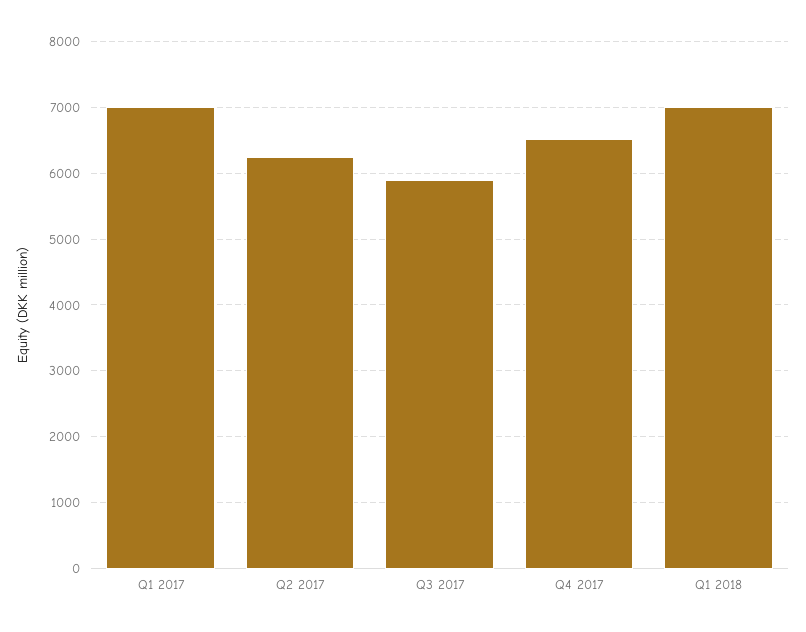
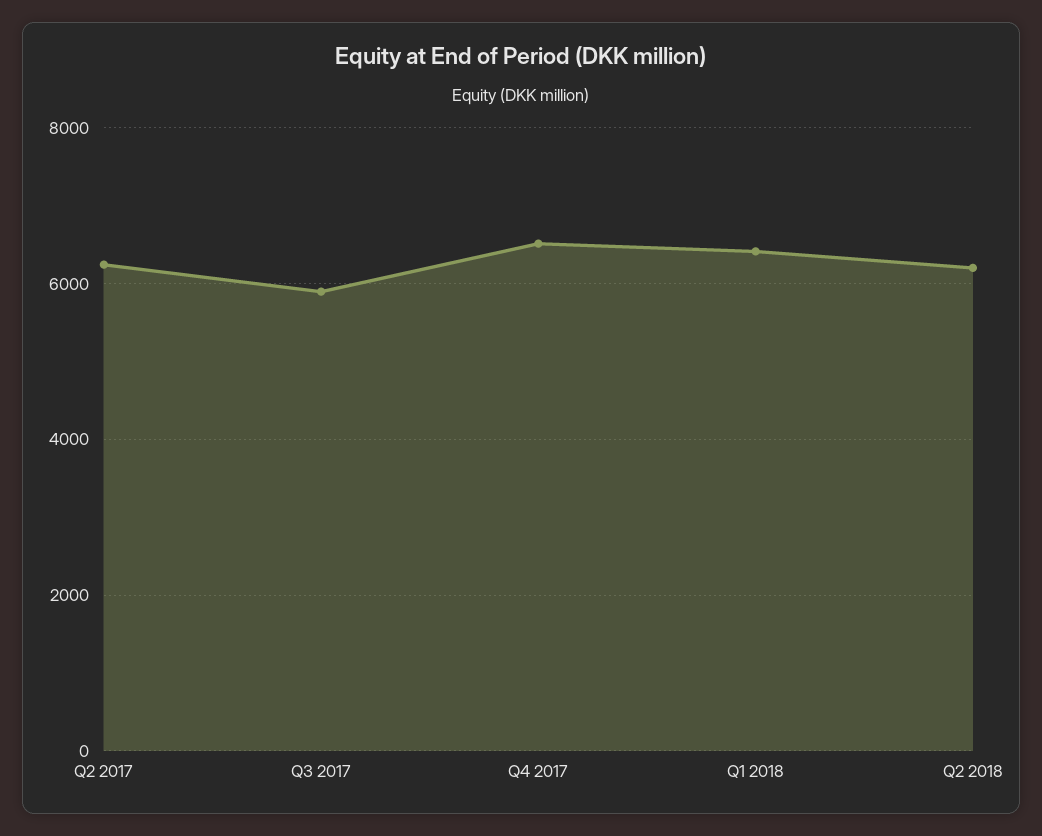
Q1 2017: 7000 -> none
Q1 2018: 7000 -> 6400
Q2 2018: none -> 6200

